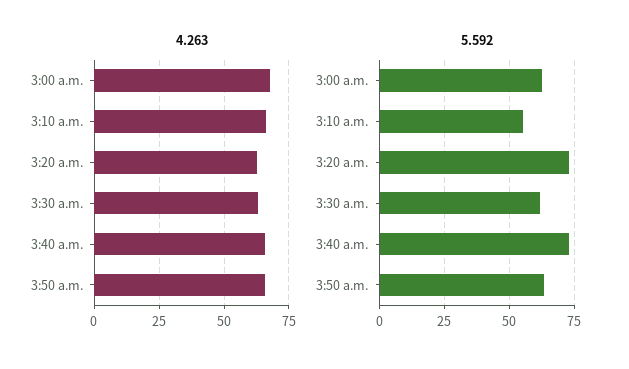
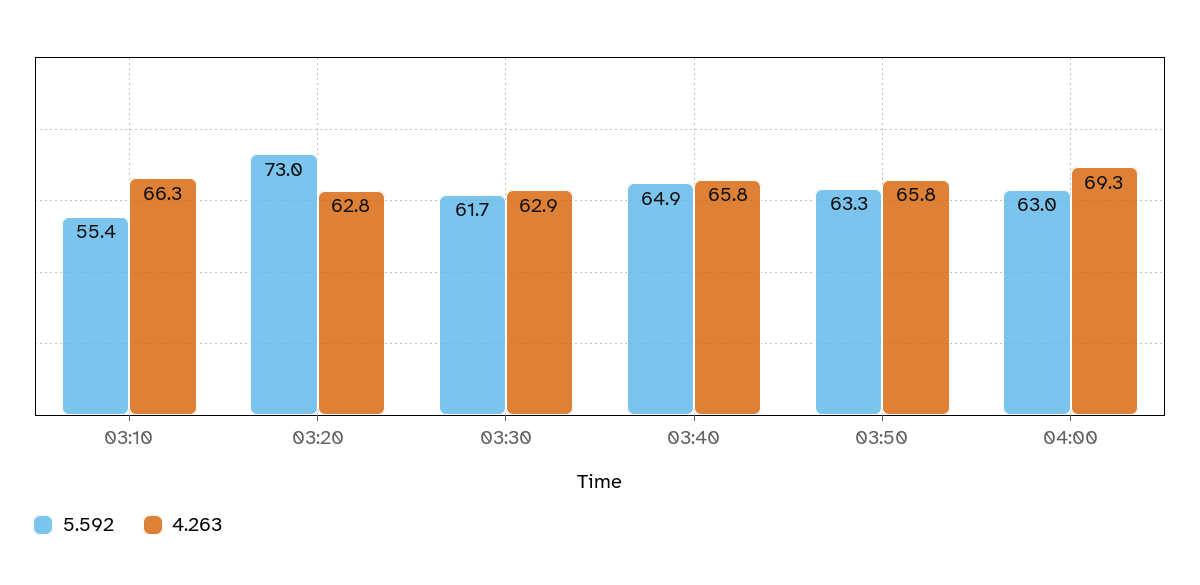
4.263, 3:00 a.m.: 67.5 -> none
5.592, 3:00 a.m.: 62.5 -> none
5.592, 3:40 a.m.: 72.5 -> 64.9
5.592, 04:00: none -> 63
4.263, 04:00: none -> 69.3

